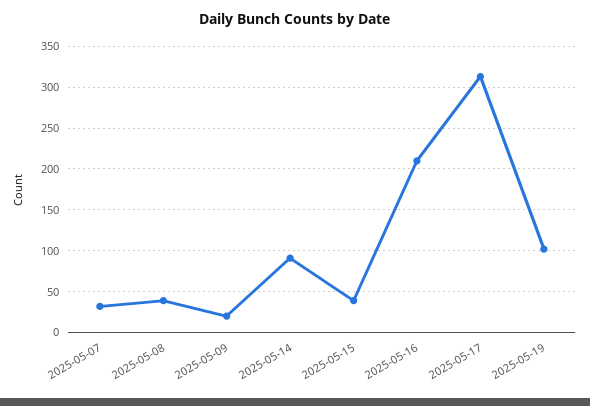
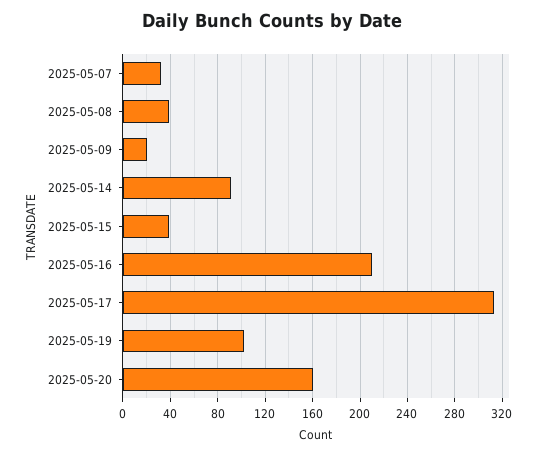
2025-05-20: none -> 160

